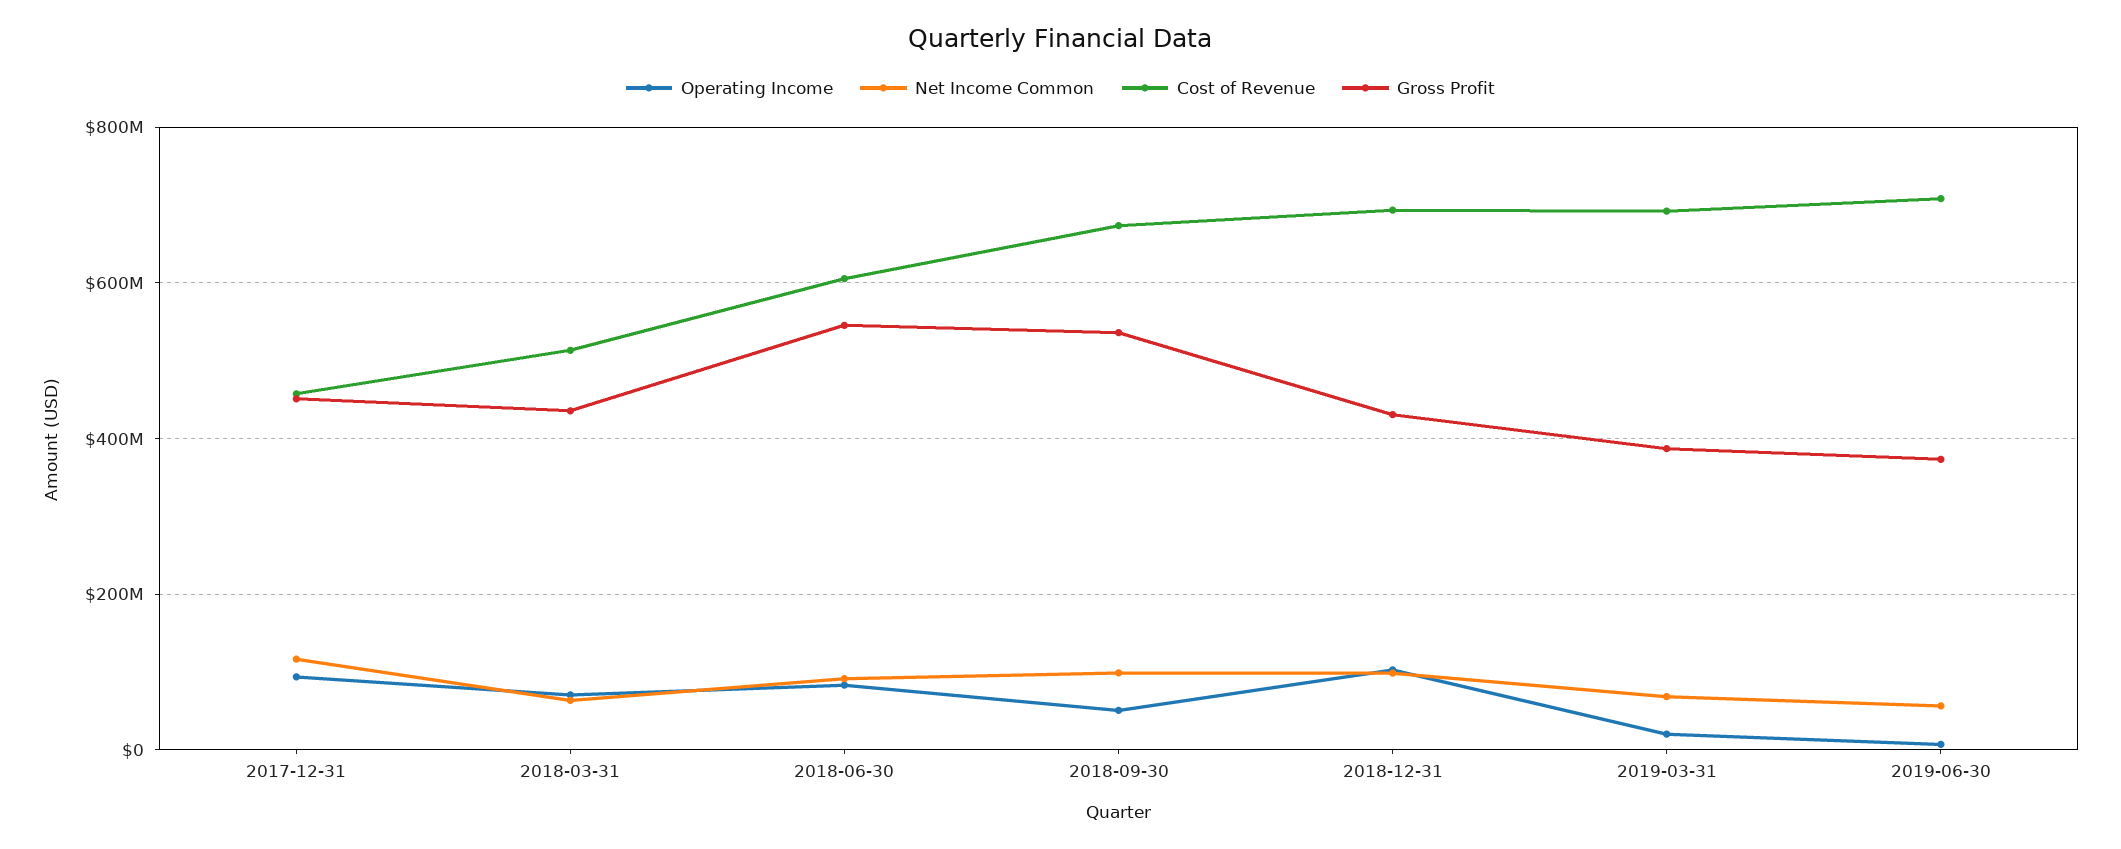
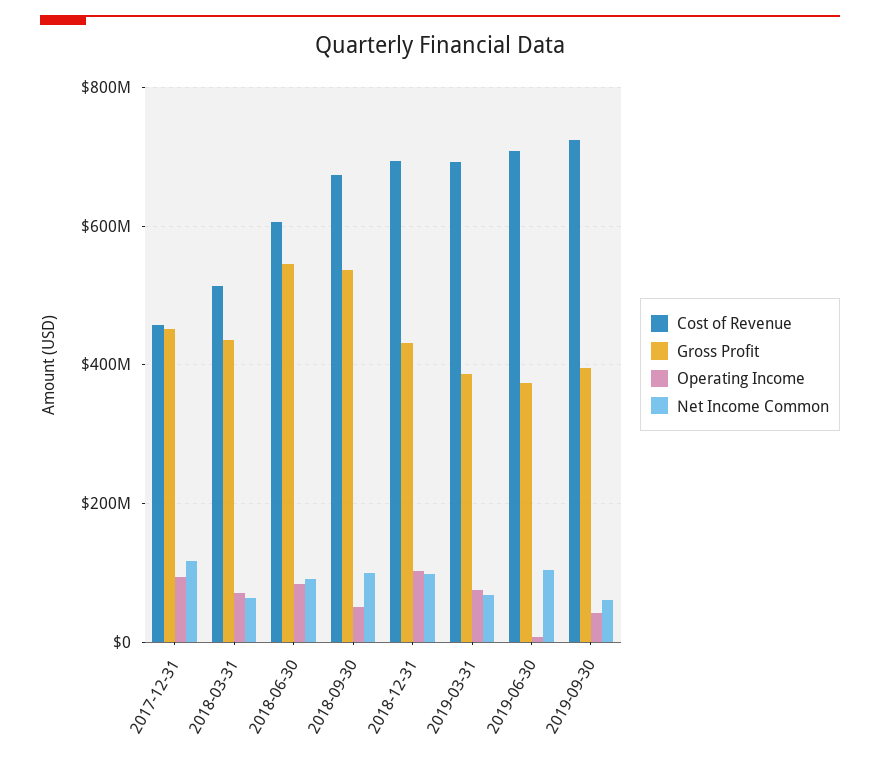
Operating Income, 2019-03-31: 20000000 -> 80000000
Net Income Common, 2019-06-30: 60000000 -> 100000000
Cost of Revenue, 2019-09-30: none -> 720000000
Gross Profit, 2019-09-30: none -> 400000000
Operating Income, 2019-09-30: none -> 40000000
Net Income Common, 2019-09-30: none -> 60000000

